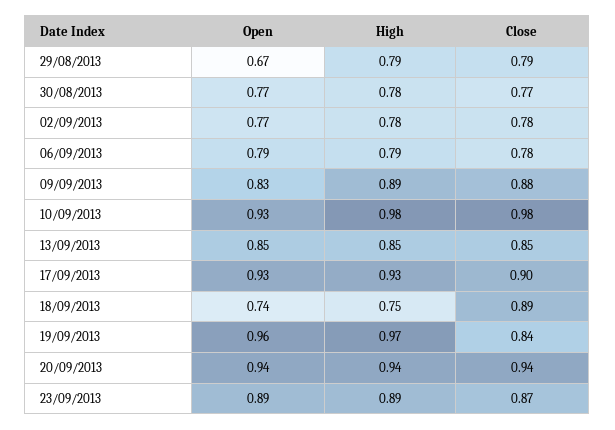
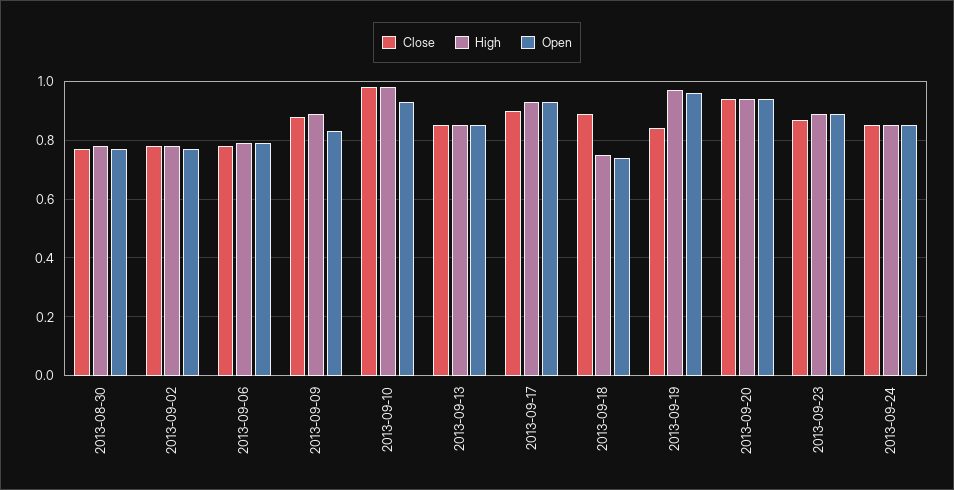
Open, 29/08/2013: 0.67 -> none
High, 29/08/2013: 0.79 -> none
Close, 29/08/2013: 0.79 -> none
Close, 2013-09-24: none -> 0.85
High, 2013-09-24: none -> 0.85
Open, 2013-09-24: none -> 0.85

